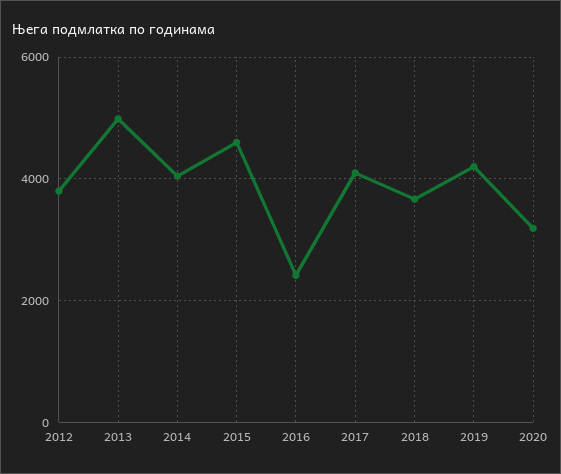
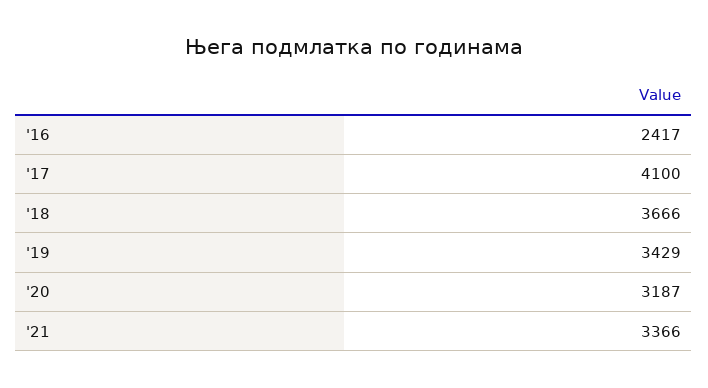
2012: 3800 -> none
2013: 5000 -> none
2014: 4000 -> none
2015: 4600 -> none
2019: 4200 -> 3429
'21: none -> 3366

